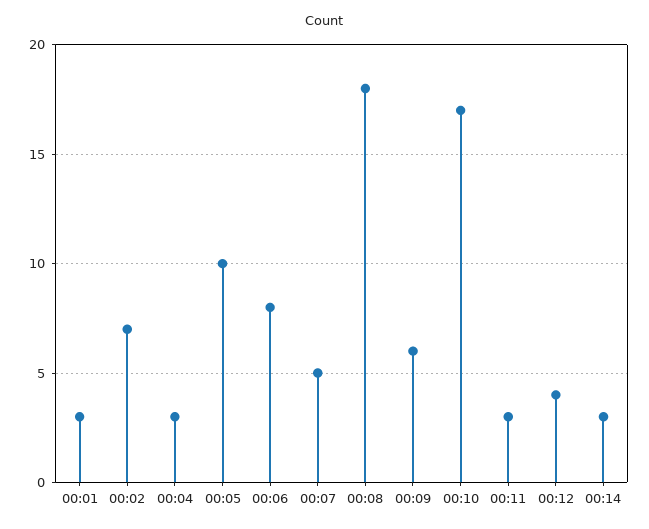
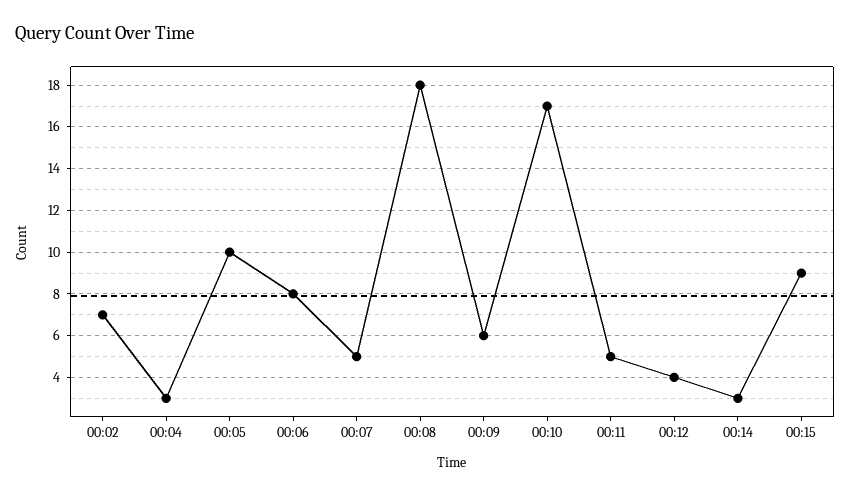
00:01: 3 -> none
00:11: 3 -> 5
00:15: none -> 9

